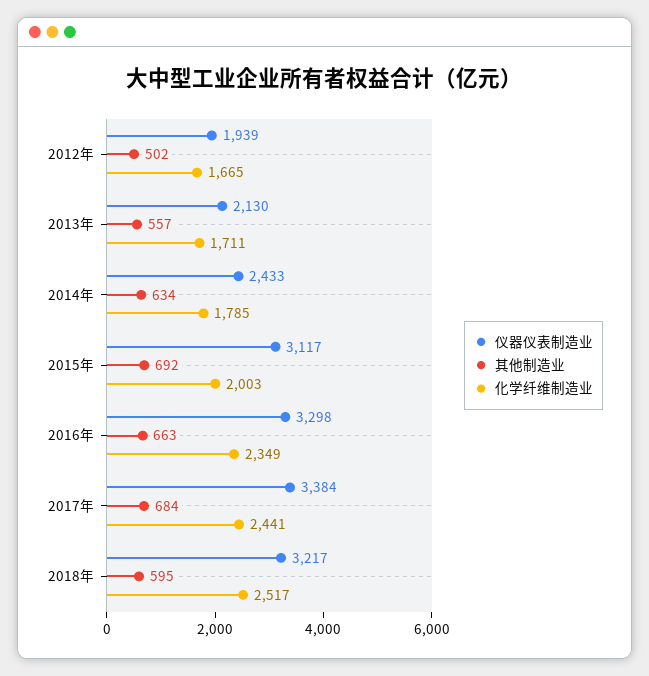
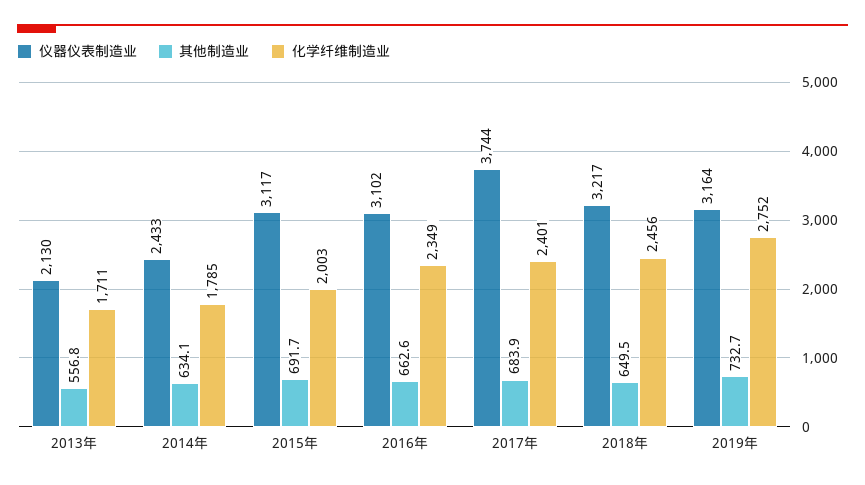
仪器仪表制造业, 2012年: 1939 -> none
其他制造业, 2012年: 502 -> none
化学纤维制造业, 2012年: 1665 -> none
仪器仪表制造业, 2016年: 3298 -> 3102
仪器仪表制造业, 2017年: 3384 -> 3744
化学纤维制造业, 2017年: 2441 -> 2401
其他制造业, 2018年: 595 -> 649.5
化学纤维制造业, 2018年: 2517 -> 2456
仪器仪表制造业, 2019年: none -> 3164
其他制造业, 2019年: none -> 732.7
化学纤维制造业, 2019年: none -> 2752

